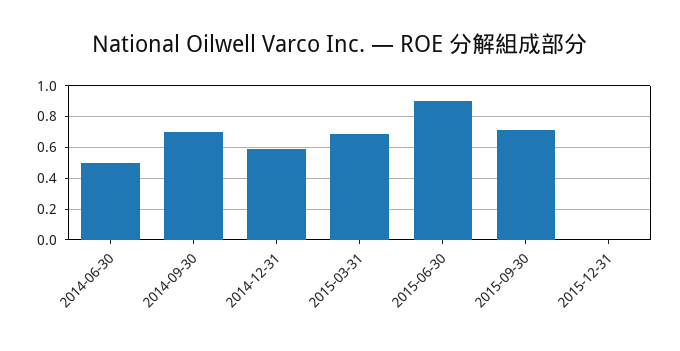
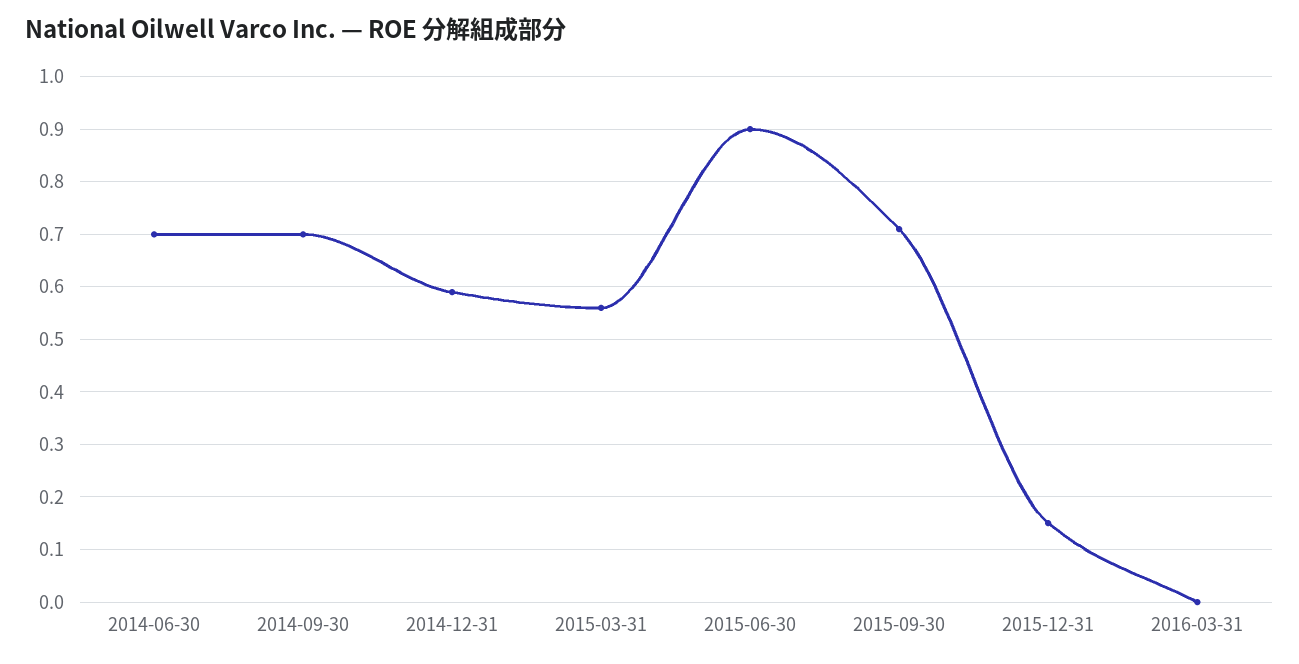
2014-06-30: 0.5 -> 0.7
2015-03-31: 0.7 -> 0.55
2015-12-31: 0 -> 0.15
2016-03-31: none -> 0

